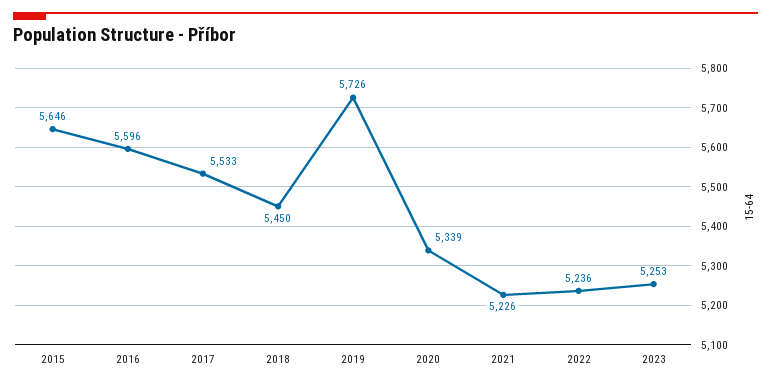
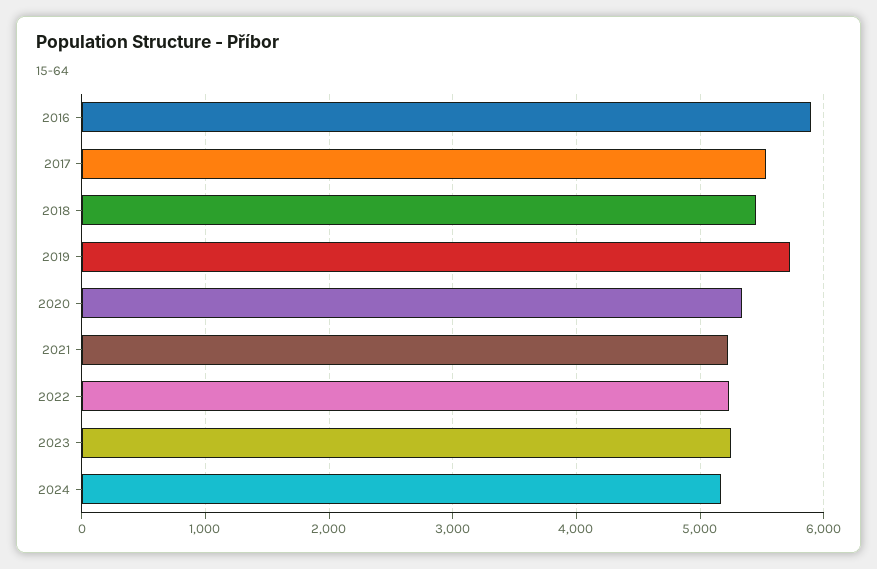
2015: 5646 -> none
2016: 5596 -> 5900
2024: none -> 5200

